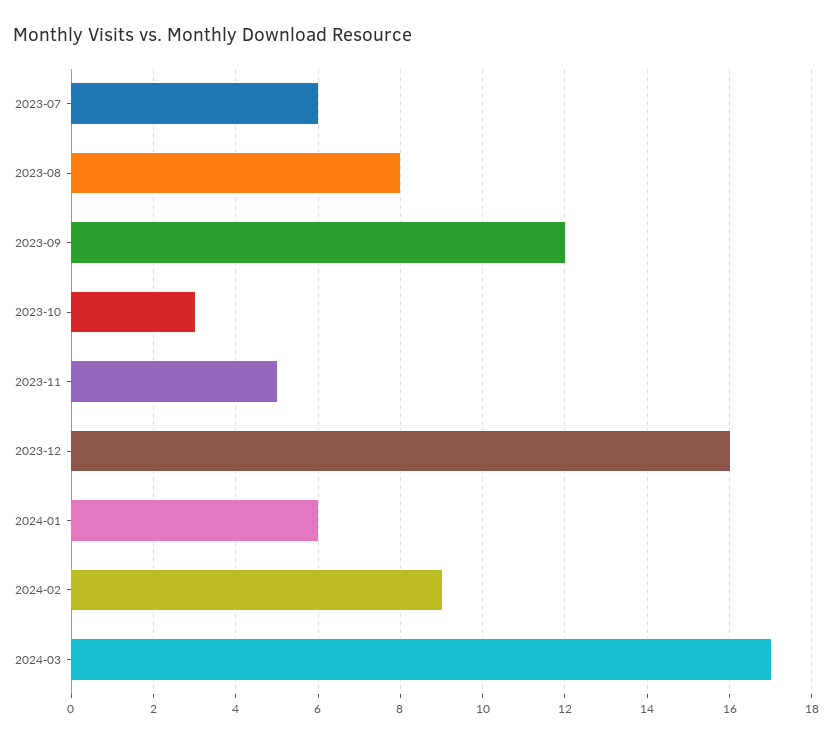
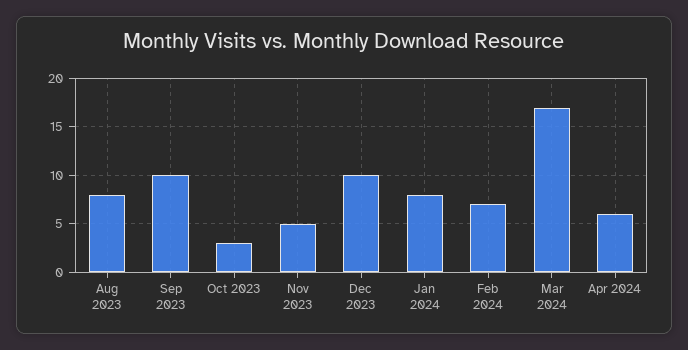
2023-07: 6 -> none
2023-09: 12 -> 10
2023-12: 16 -> 10
2024-01: 6 -> 8
2024-02: 9 -> 7
Apr 2024: none -> 6

